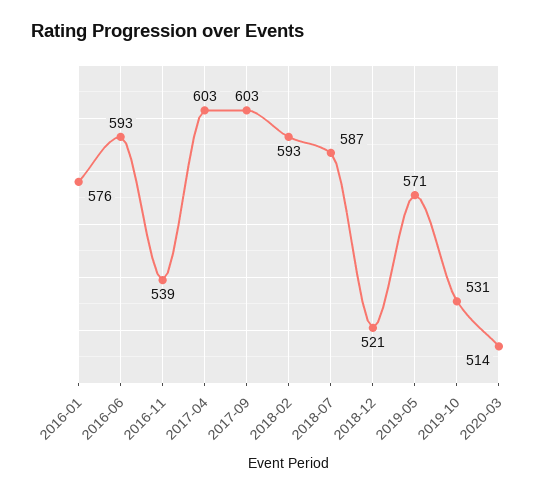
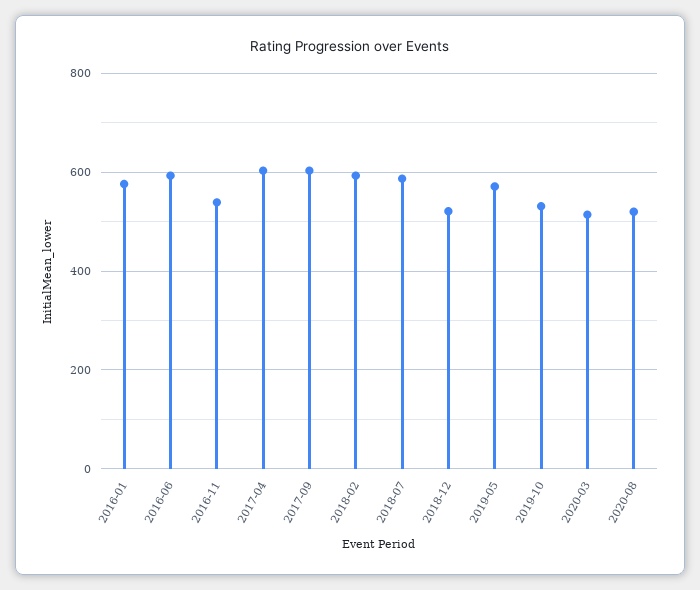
2020-08: none -> 520

